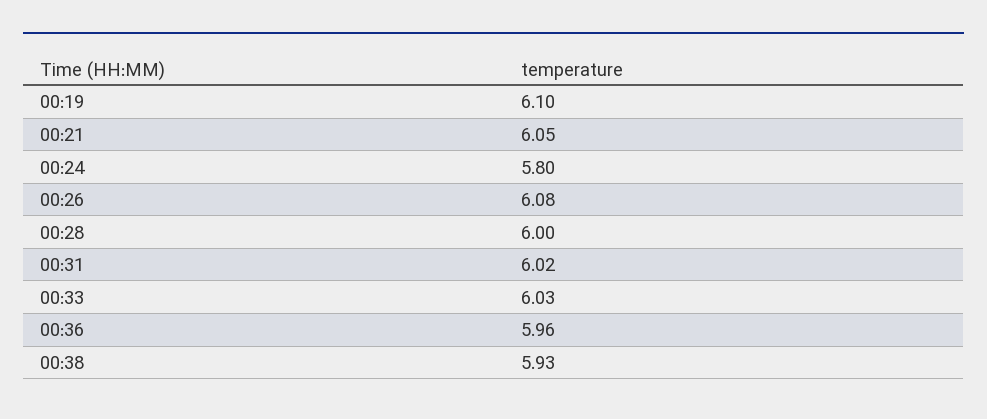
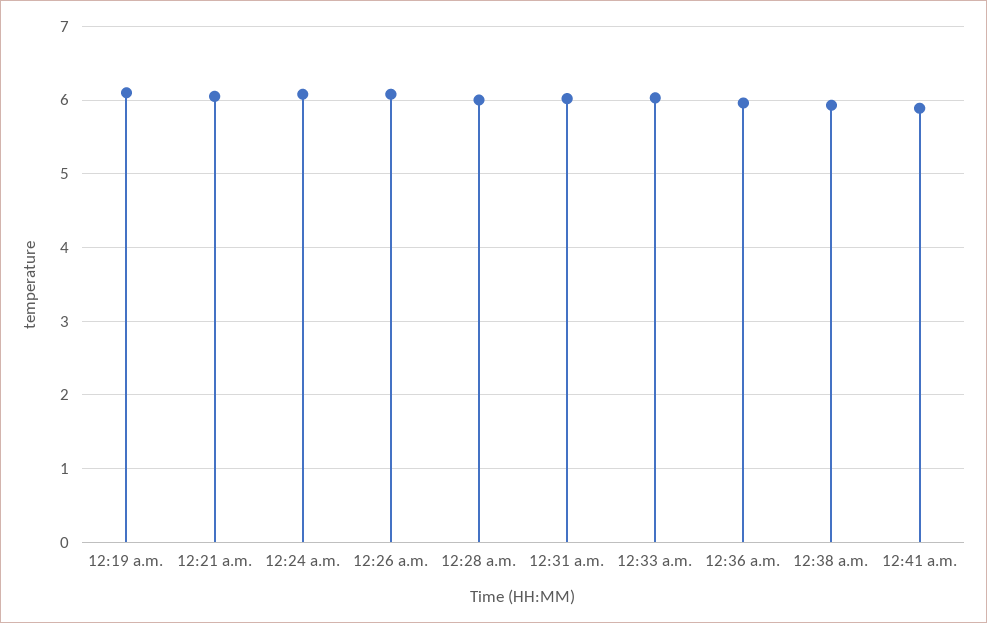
00:24: 5.8 -> 6.1
12:41 a.m.: none -> 5.9

